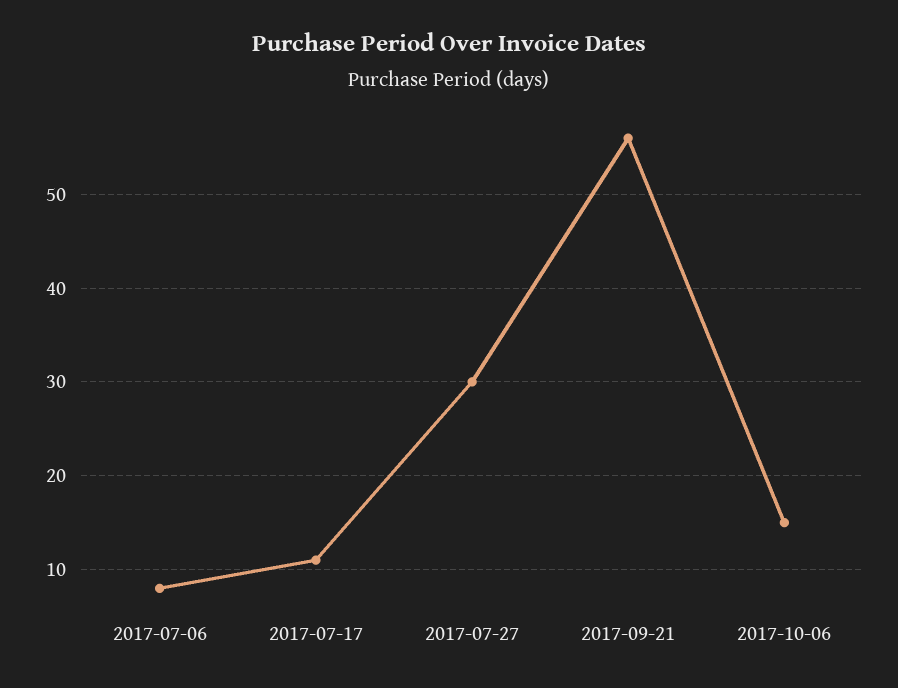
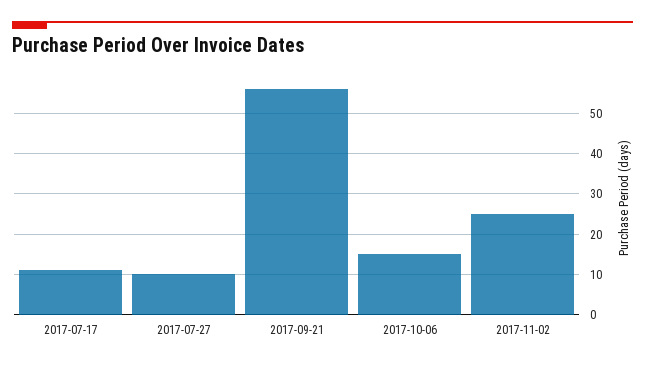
2017-07-06: 8 -> none
2017-07-27: 30 -> 10
2017-11-02: none -> 25

